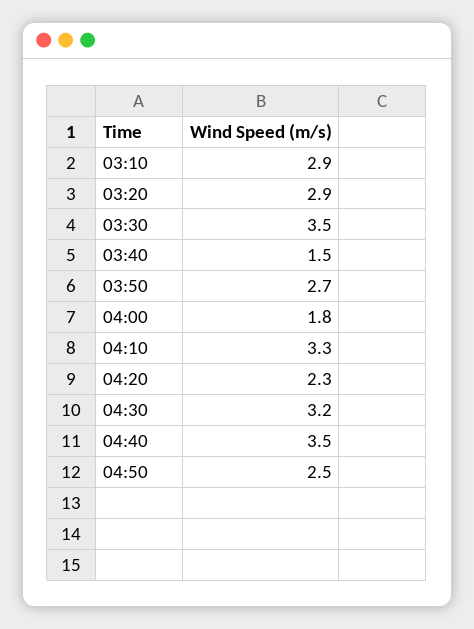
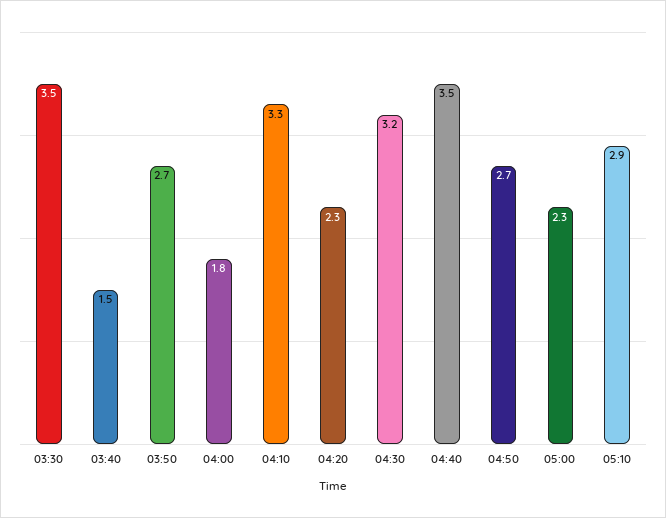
03:10: 2.9 -> none
03:20: 2.9 -> none
04:50: 2.5 -> 2.7
05:00: none -> 2.3
05:10: none -> 2.9

